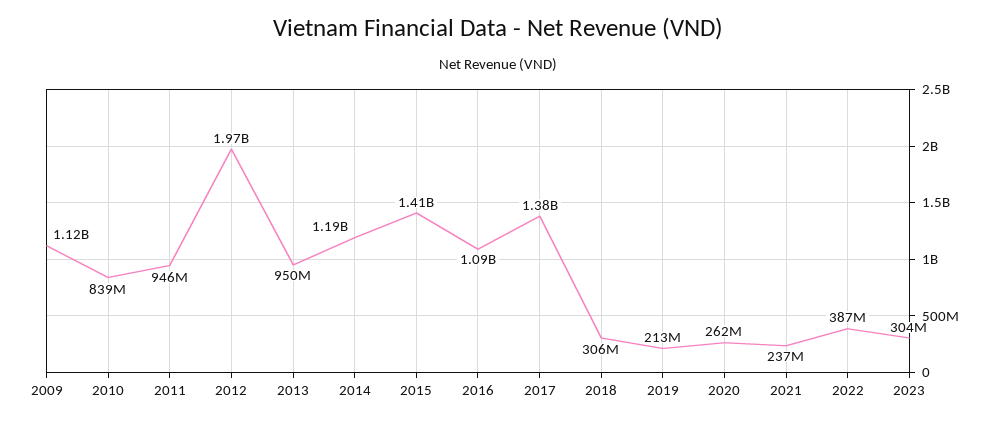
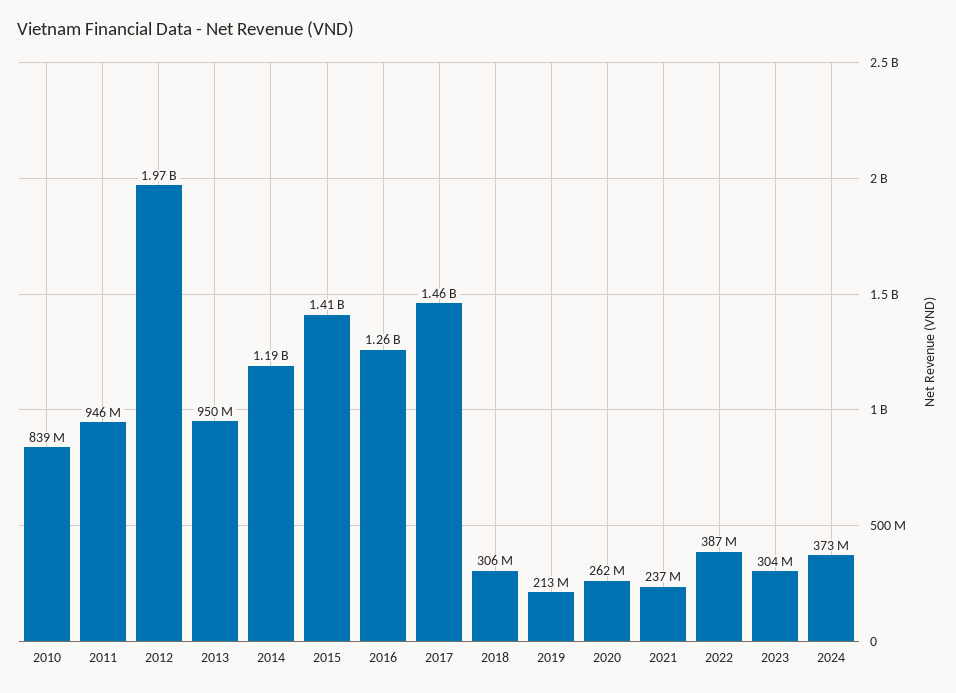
2009: 1120000000 -> none
2016: 1090000000 -> 1260000000
2017: 1380000000 -> 1460000000
2024: none -> 373000000

